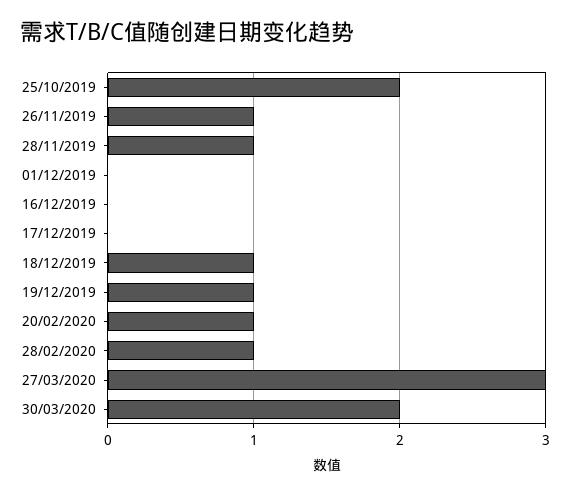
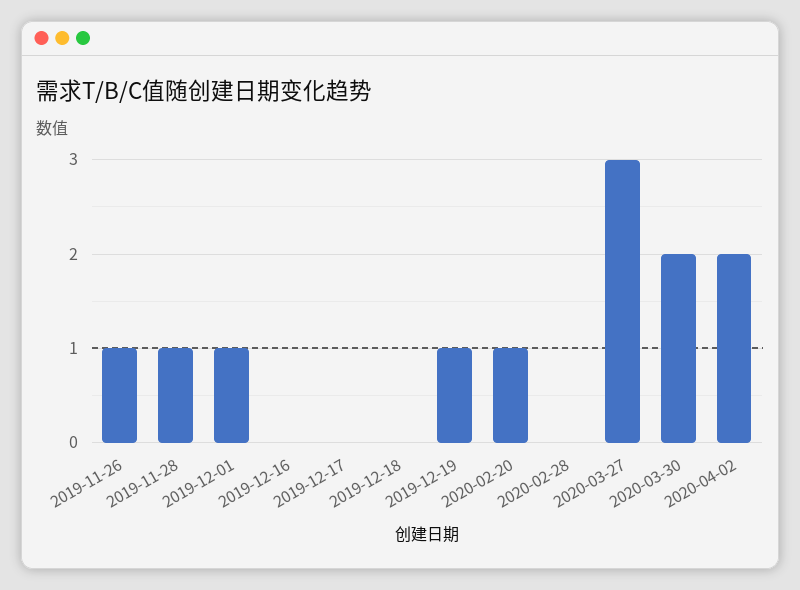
25/10/2019: 2 -> none
01/12/2019: 0 -> 1
18/12/2019: 1 -> 0
28/02/2020: 1 -> 0
2020-04-02: none -> 2

